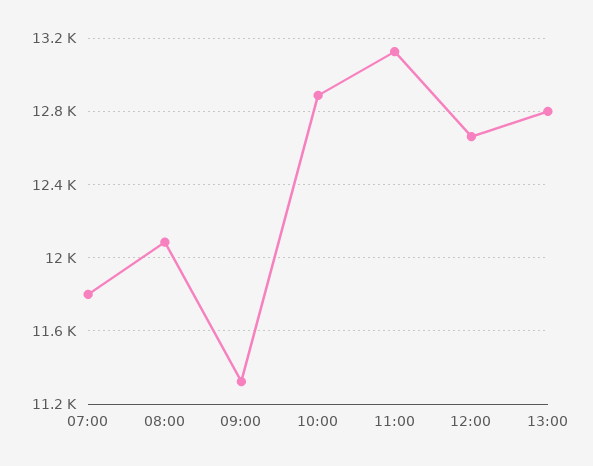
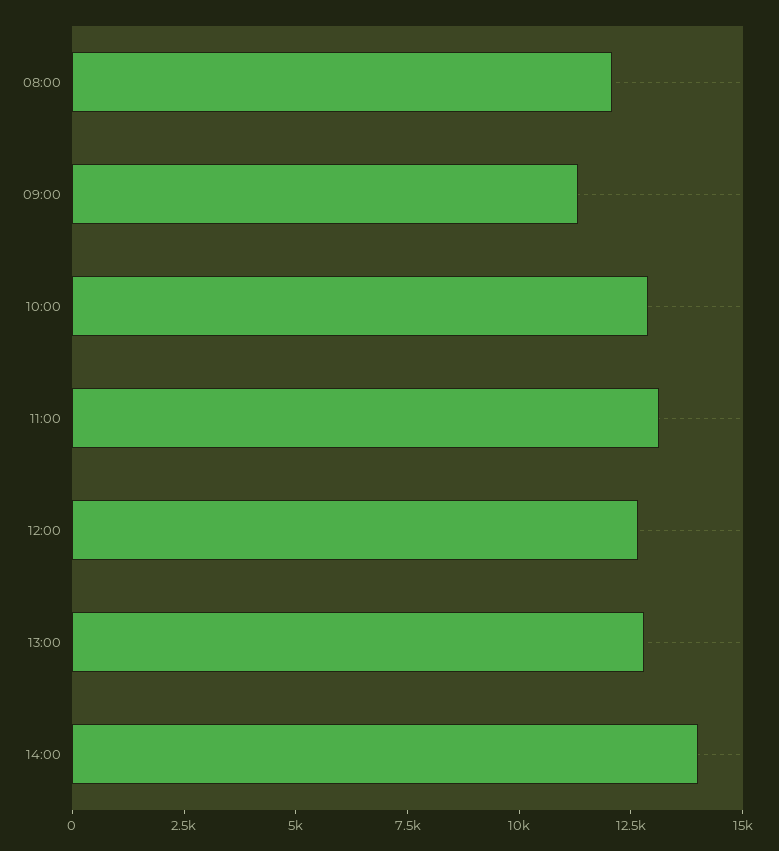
07:00: 11800 -> none
14:00: none -> 14000

